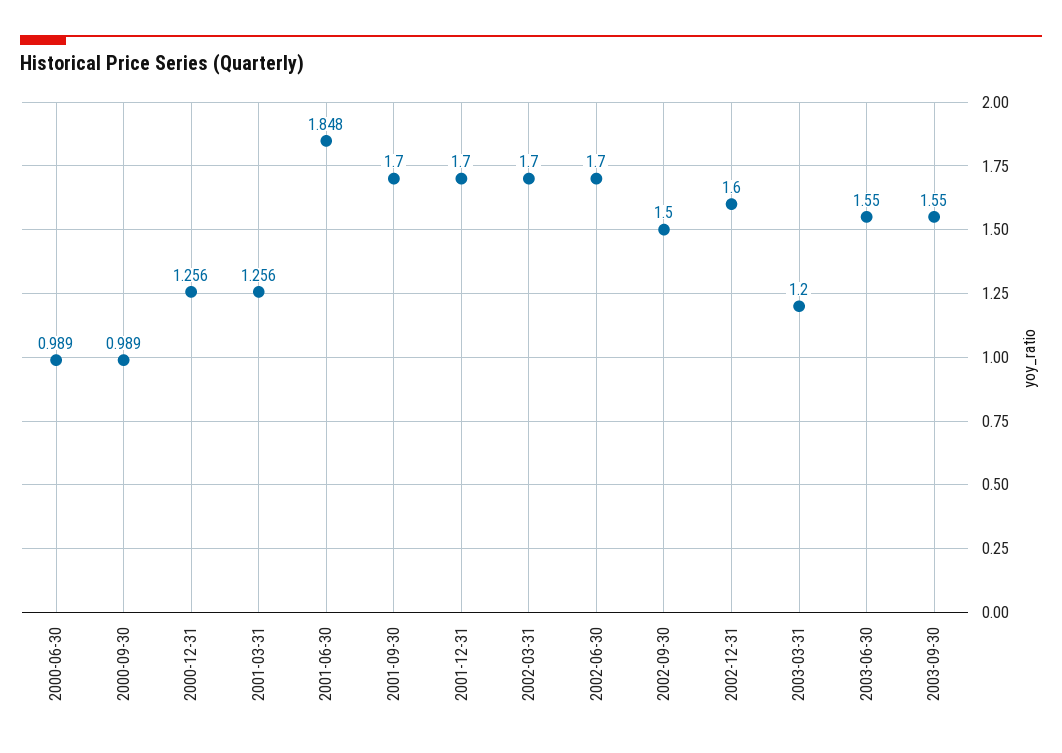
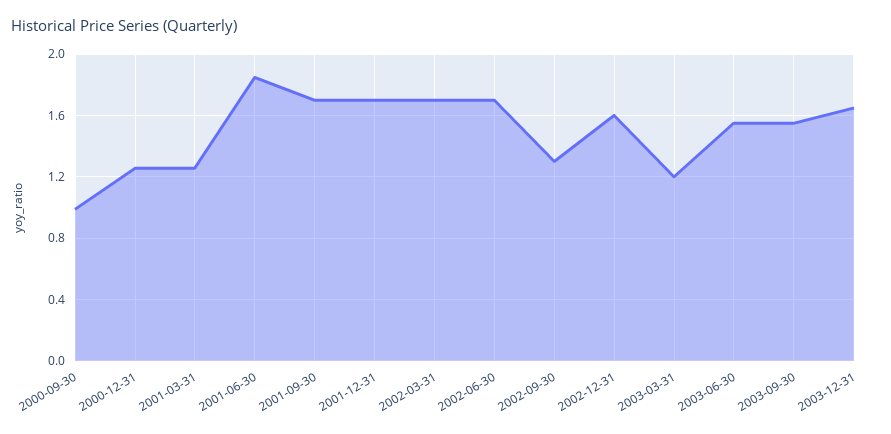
2000-06-30: 0.989 -> none
2002-09-30: 1.5 -> 1.3
2003-12-31: none -> 1.65

